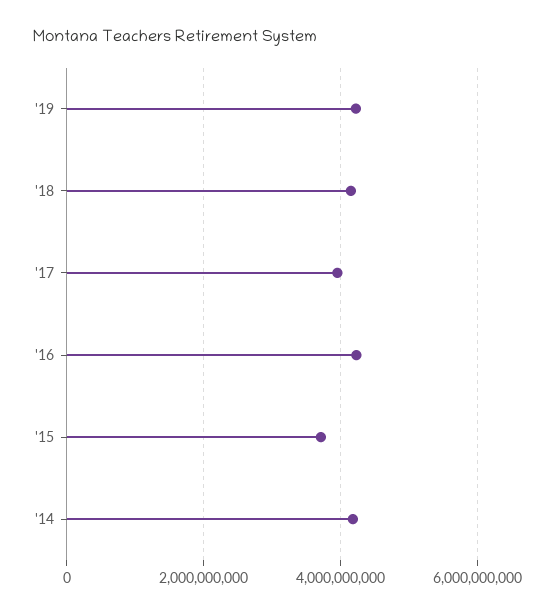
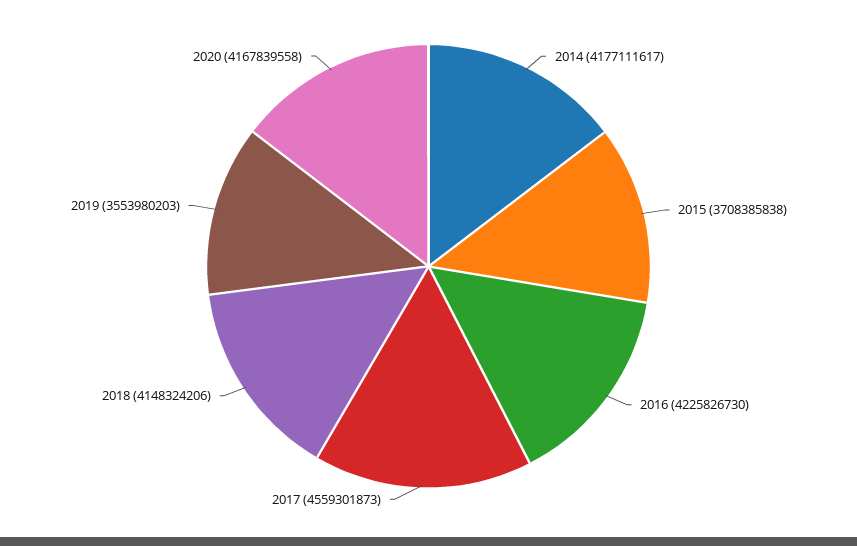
'19: 4200000000 -> 3553980203
'17: 4000000000 -> 4559301873
2020: none -> 4167839558

